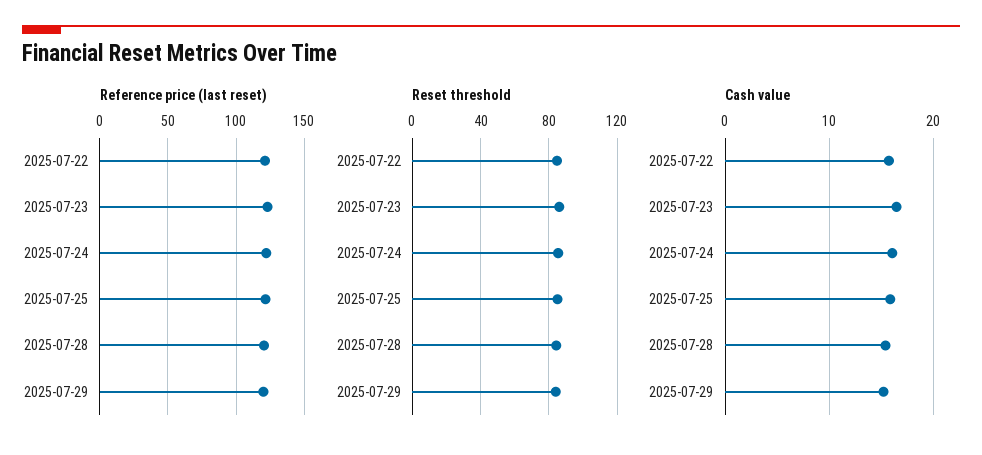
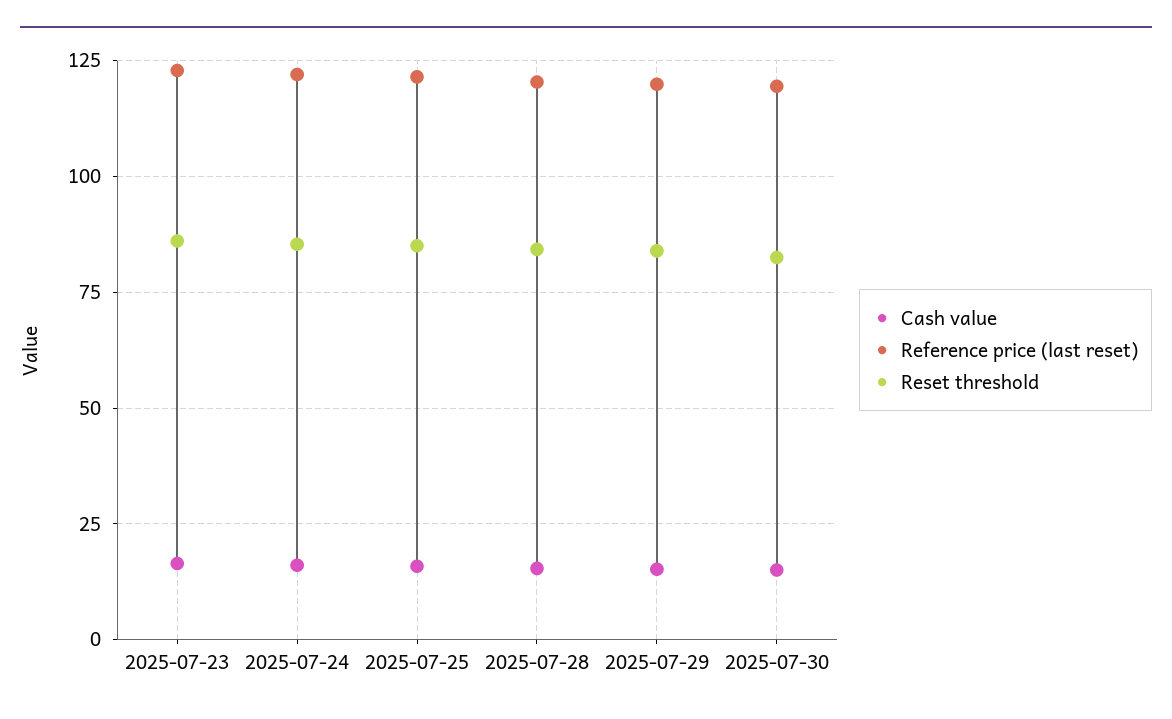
Reference price (last reset), 2025-07-22: 120 -> none
Reset threshold, 2025-07-22: 85 -> none
Cash value, 2025-07-22: 16 -> none
Cash value, 2025-07-30: none -> 15
Reference price (last reset), 2025-07-30: none -> 120
Reset threshold, 2025-07-30: none -> 82.5

